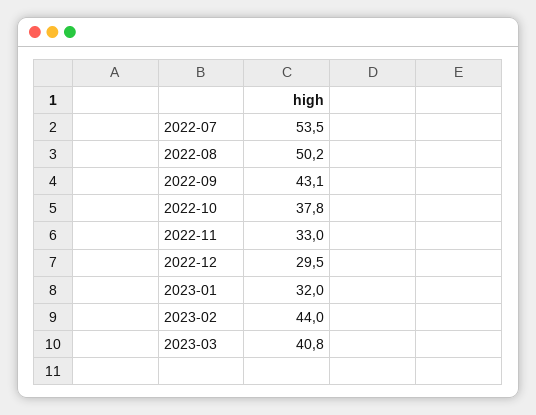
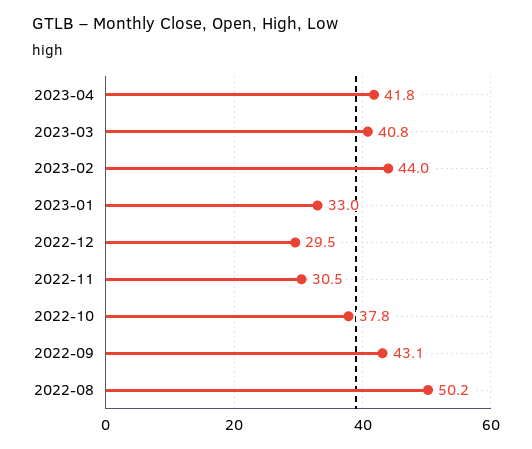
2022-07: 53.5 -> none
2022-11: 33 -> 30.5
2023-01: 32 -> 33
2023-04: none -> 41.8

